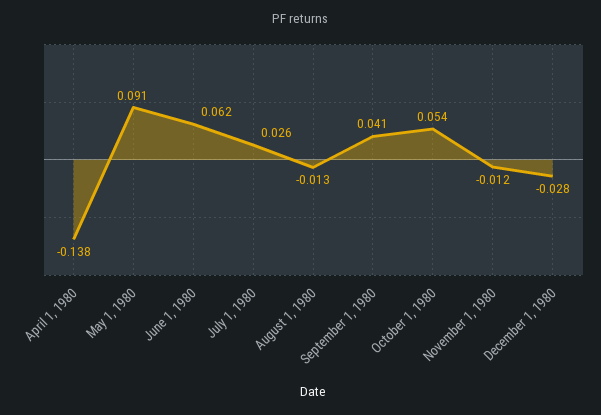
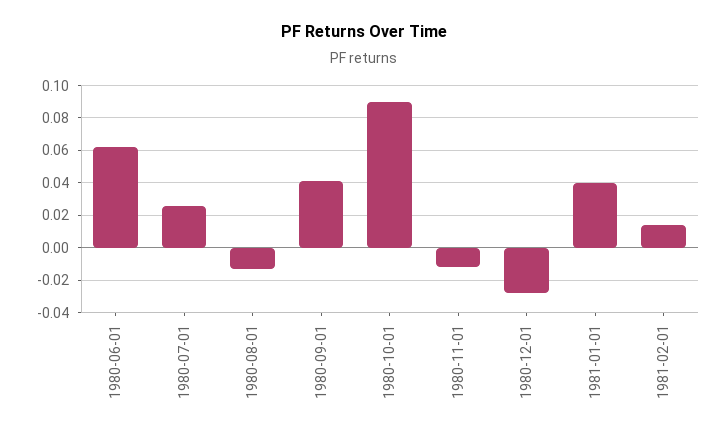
April 1, 1980: -0.138 -> none
May 1, 1980: 0.091 -> none
October 1, 1980: 0.054 -> 0.09
1981-01-01: none -> 0.04
1981-02-01: none -> 0.015

